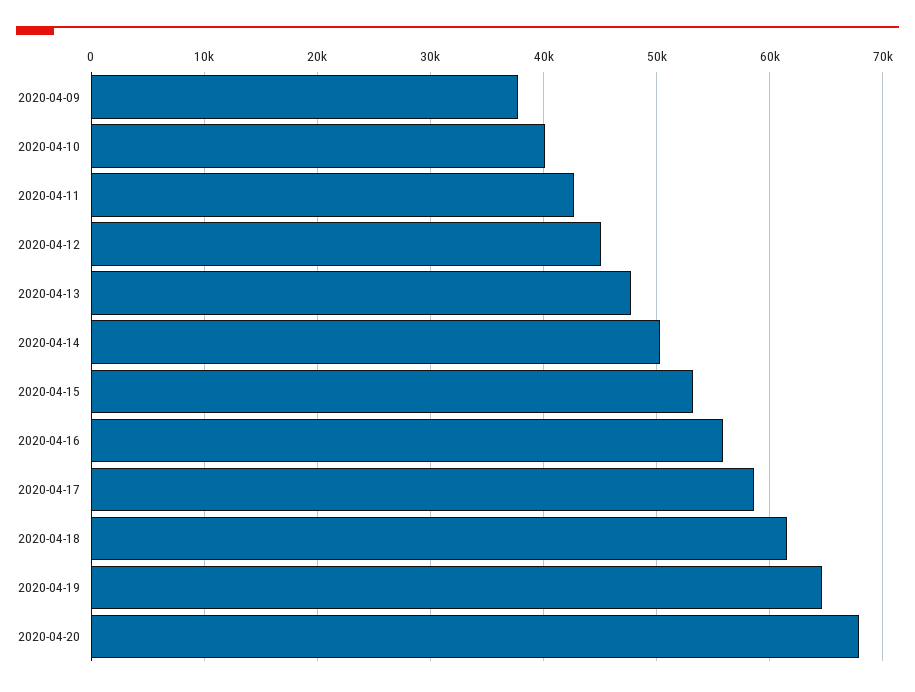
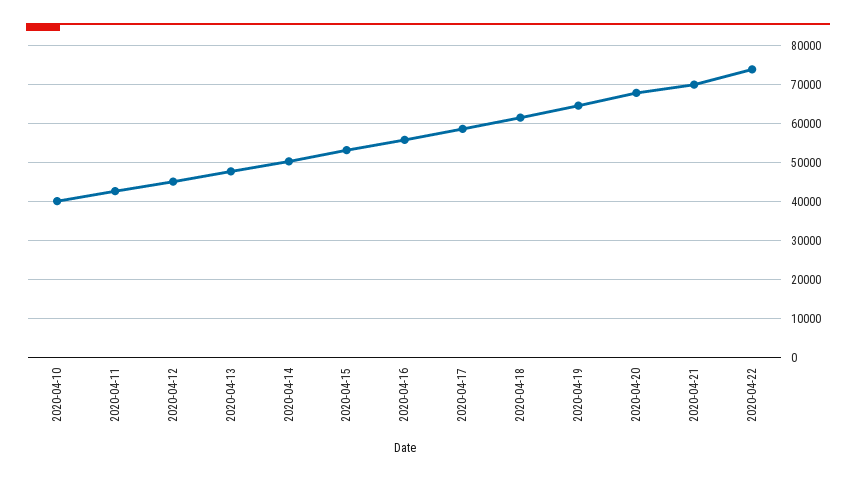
2020-04-09: 38000 -> none
2020-04-21: none -> 70000
2020-04-22: none -> 74000

